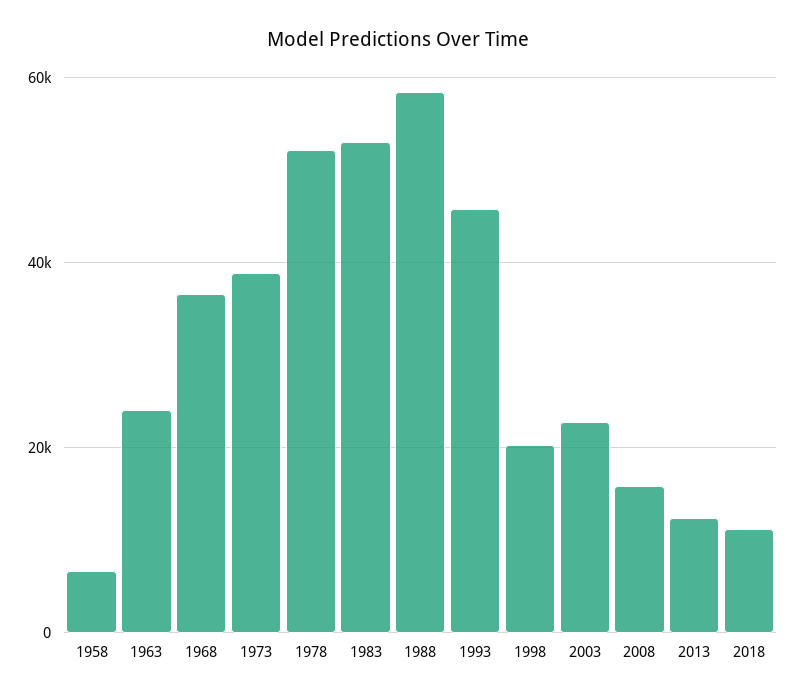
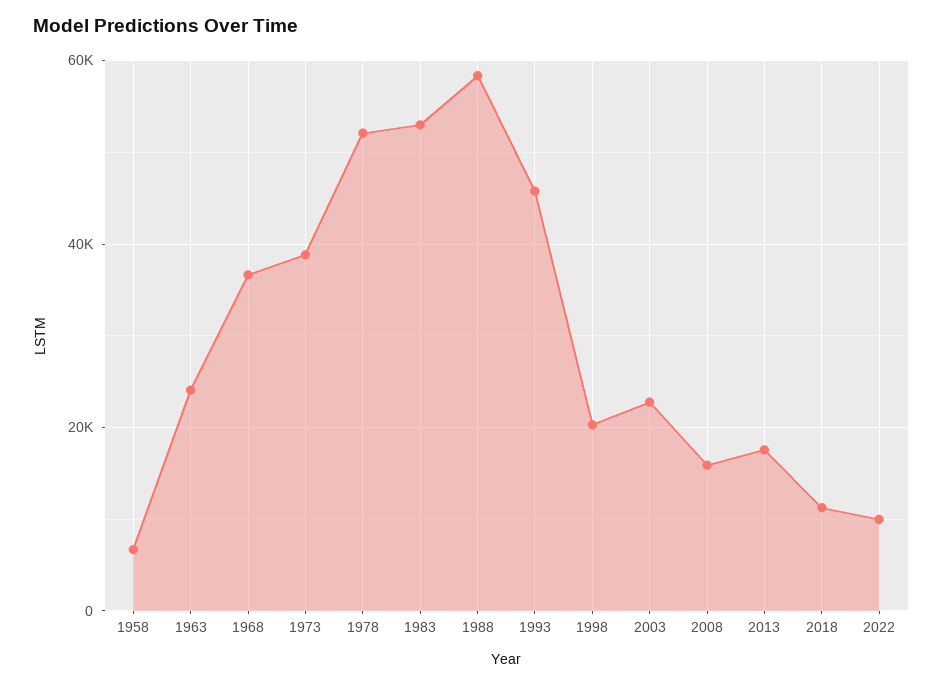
2013: 12000 -> 18000
2022: none -> 10000

